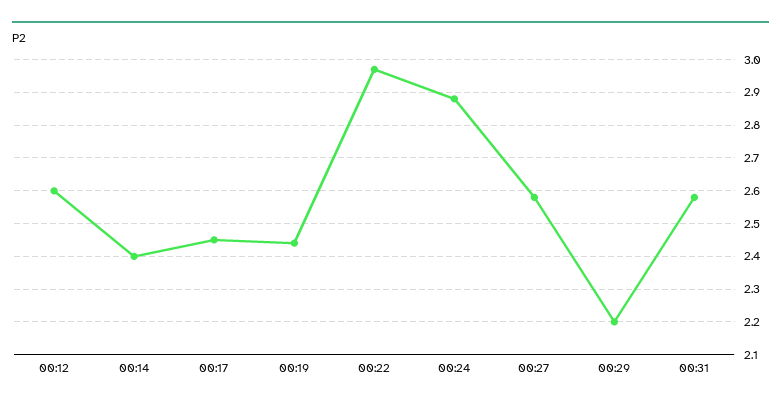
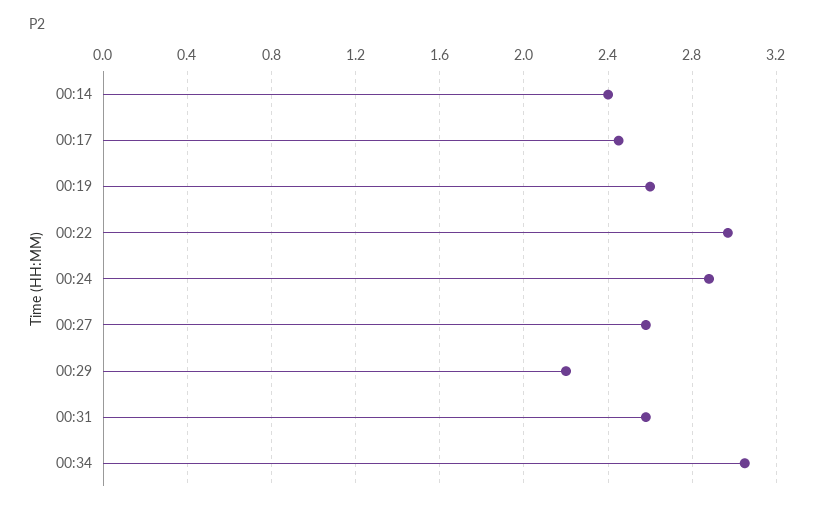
00:12: 2.6 -> none
00:19: 2.45 -> 2.6
00:34: none -> 3.05

